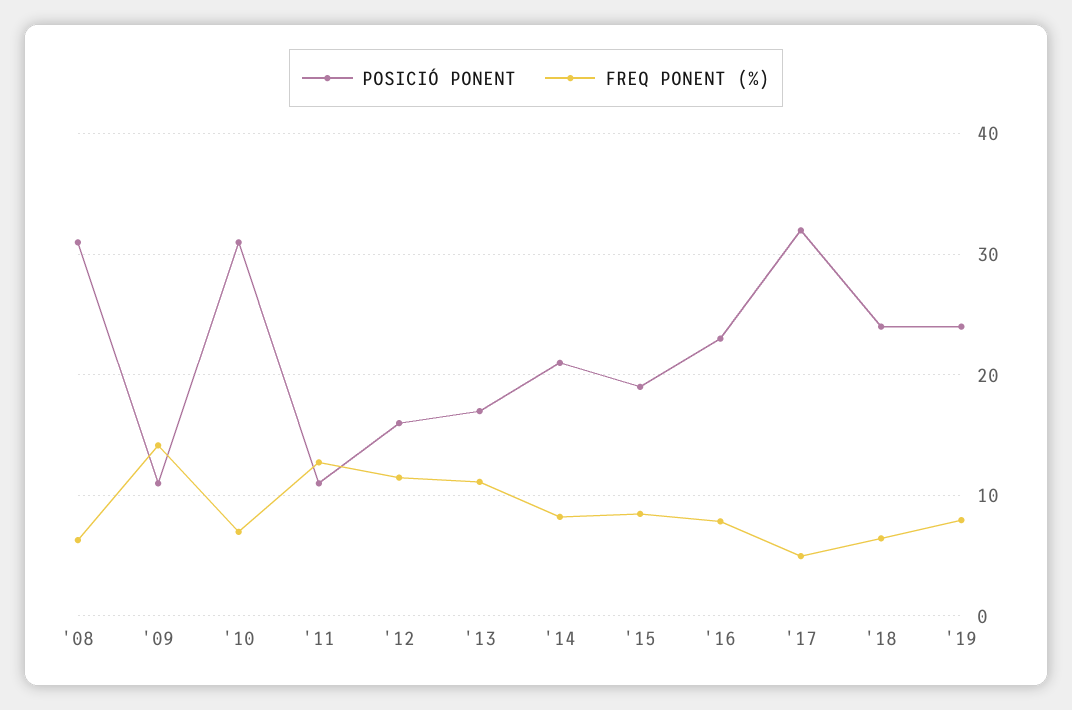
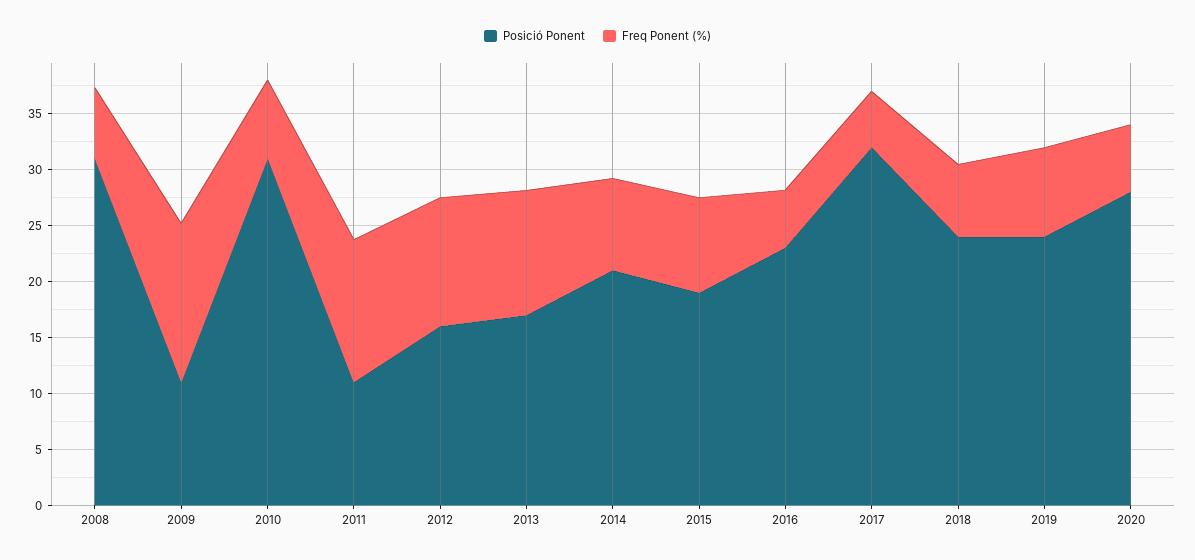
FREQ PONENT (%), '16: 8 -> 5
POSICIÓ PONENT, 2020: none -> 28
FREQ PONENT (%), 2020: none -> 6

